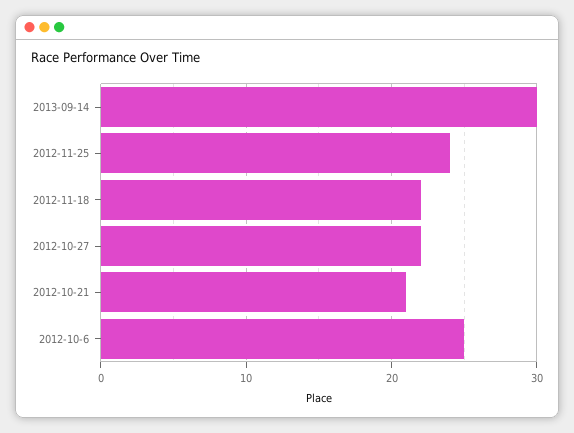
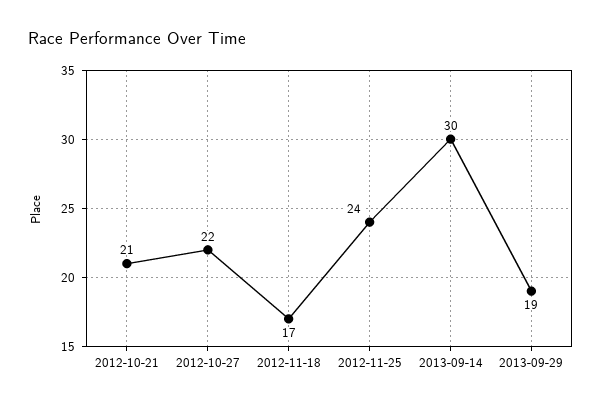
2012-11-18: 22 -> 17
2012-10-6: 25 -> none
2013-09-29: none -> 19

